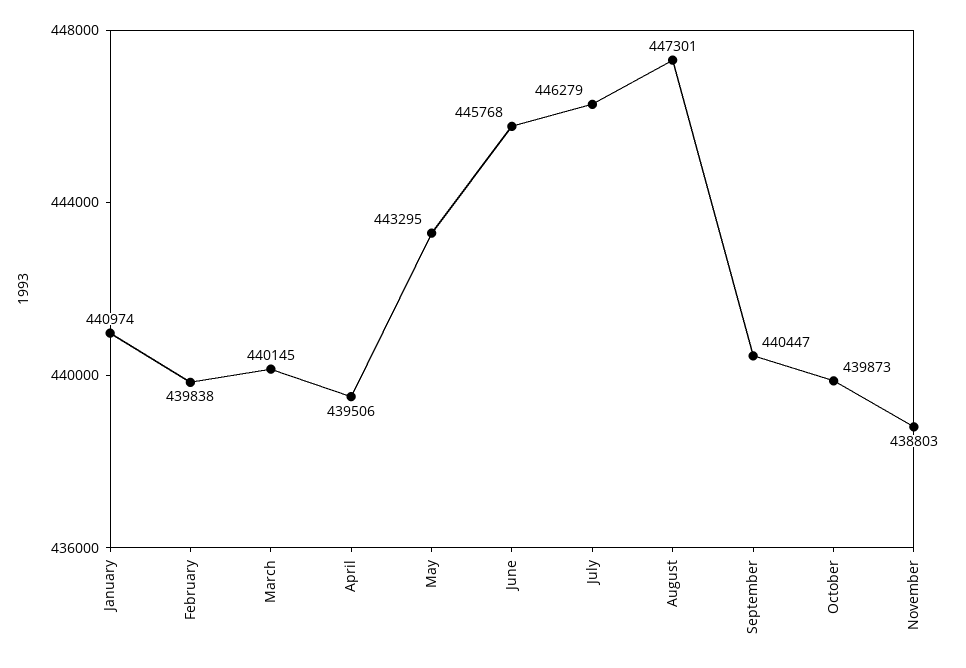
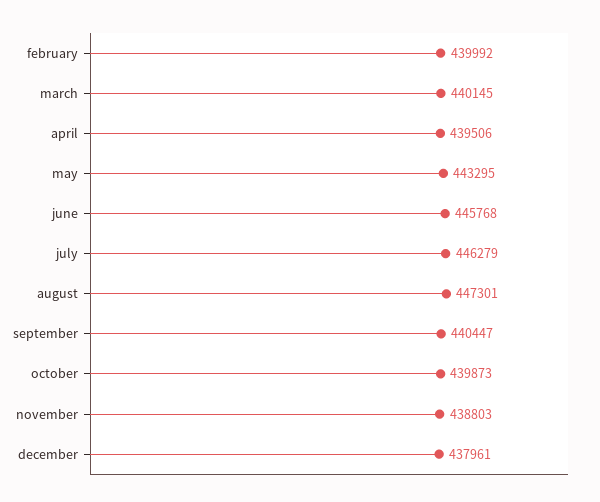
January: 440974 -> none
February: 439838 -> 439992
december: none -> 437961

